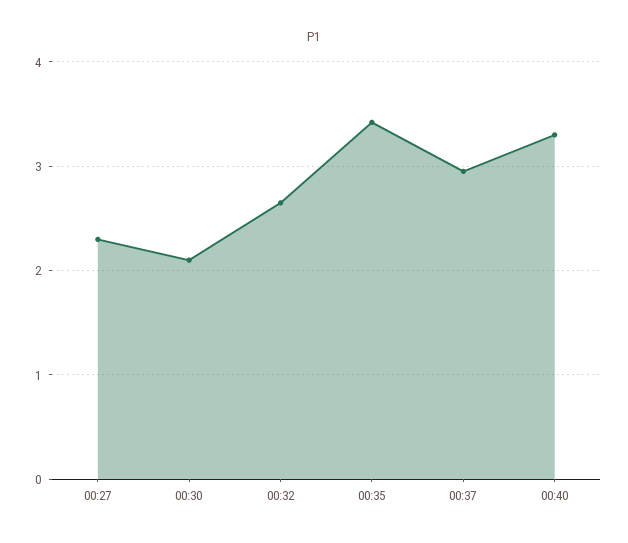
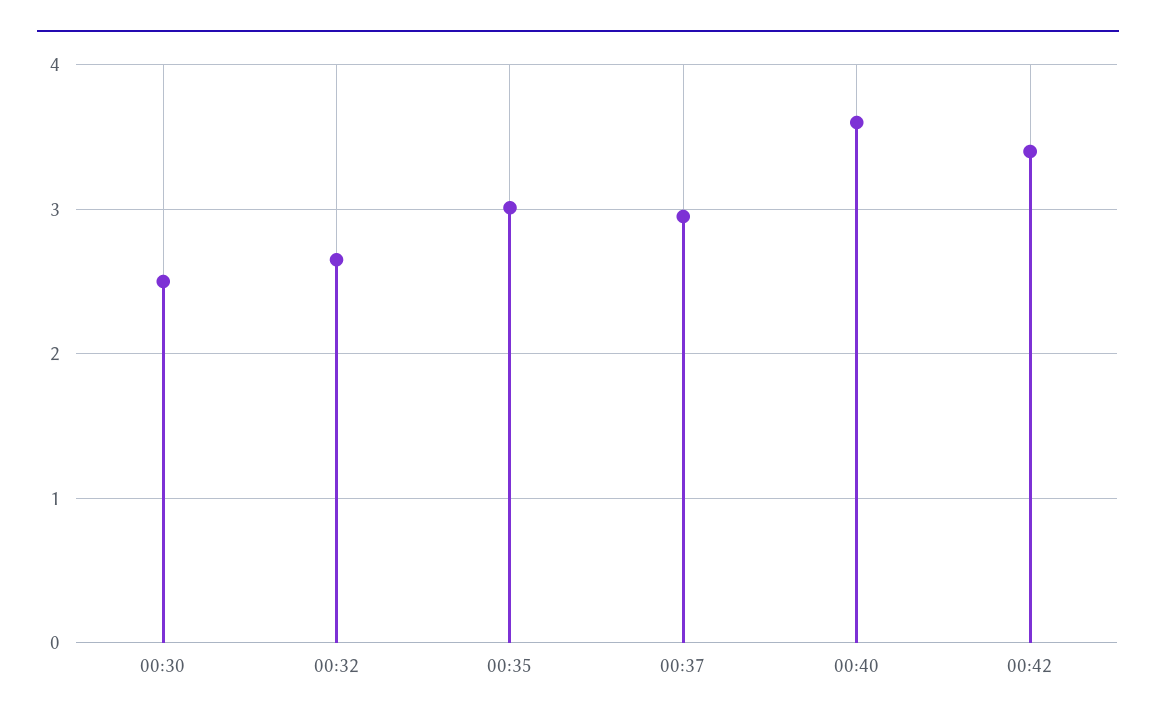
00:27: 2.3 -> none
00:30: 2.1 -> 2.5
00:35: 3.4 -> 3
00:40: 3.3 -> 3.6
00:42: none -> 3.4

